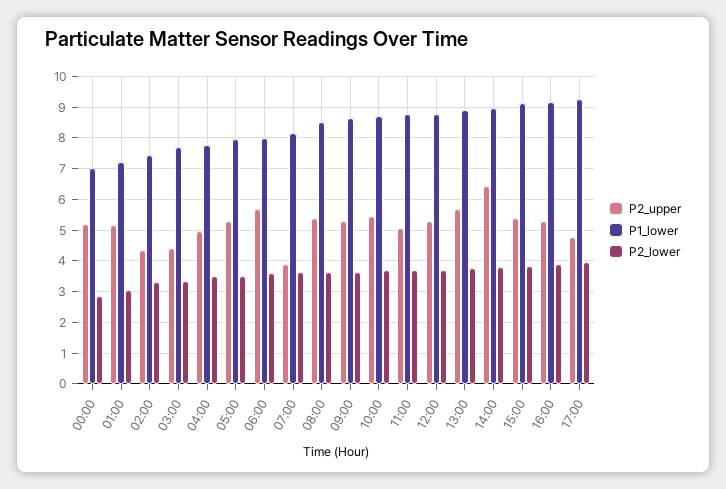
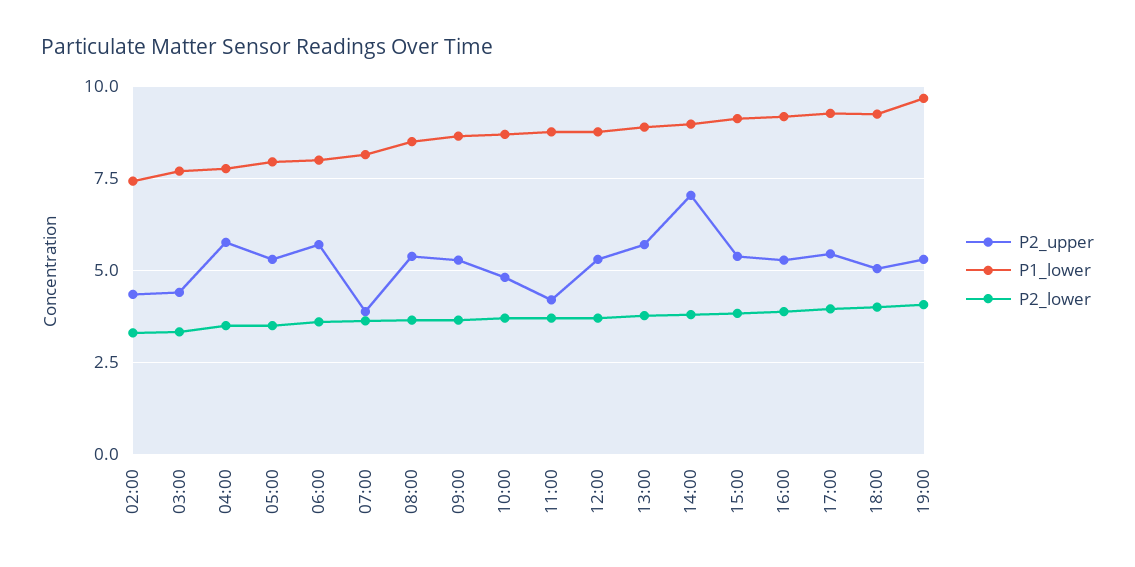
P2_upper, 00:00: 5.2 -> none
P1_lower, 00:00: 7 -> none
P2_lower, 00:00: 2.8 -> none
P2_upper, 01:00: 5.2 -> none
P1_lower, 01:00: 7.2 -> none
P2_lower, 01:00: 3 -> none
P2_upper, 04:00: 5 -> 5.75
P2_upper, 10:00: 5.4 -> 4.75
P2_upper, 11:00: 5 -> 4.25
P2_upper, 14:00: 6.4 -> 7
P2_upper, 17:00: 4.8 -> 5.5
P2_upper, 18:00: none -> 5
P1_lower, 18:00: none -> 9.25
P2_lower, 18:00: none -> 4
P2_upper, 19:00: none -> 5.25
P1_lower, 19:00: none -> 9.75
P2_lower, 19:00: none -> 4

